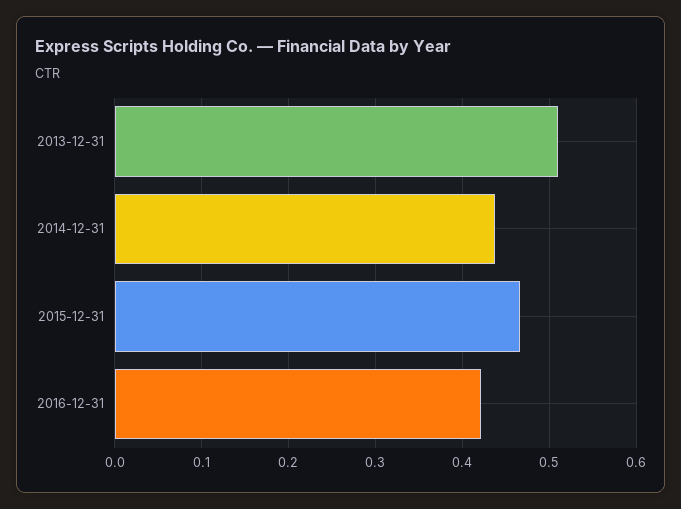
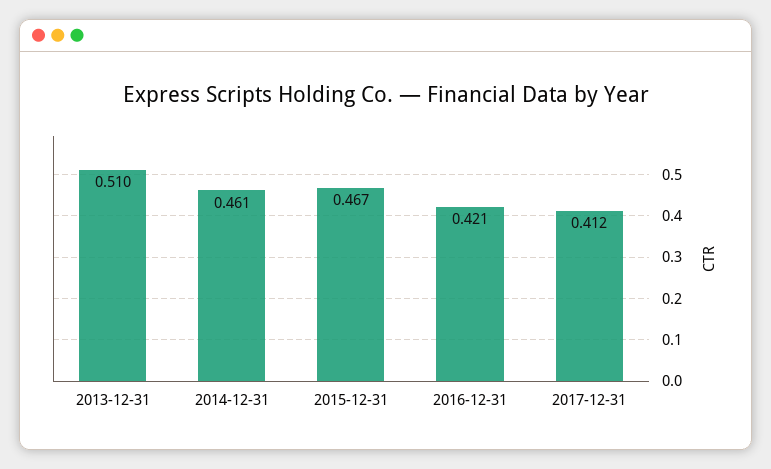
2014-12-31: 0.44 -> 0.461
2017-12-31: none -> 0.412

